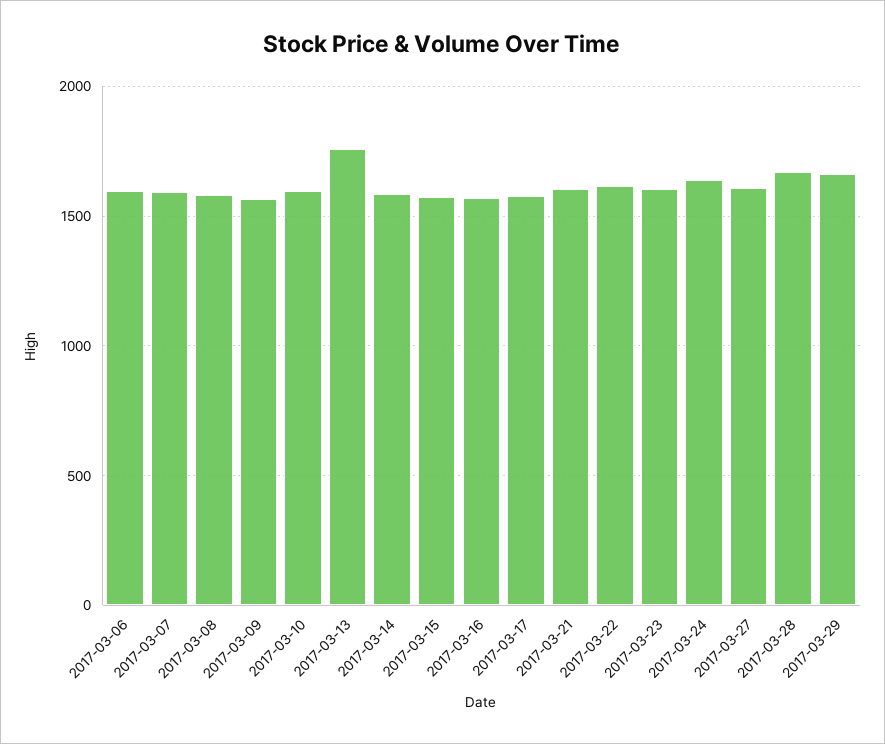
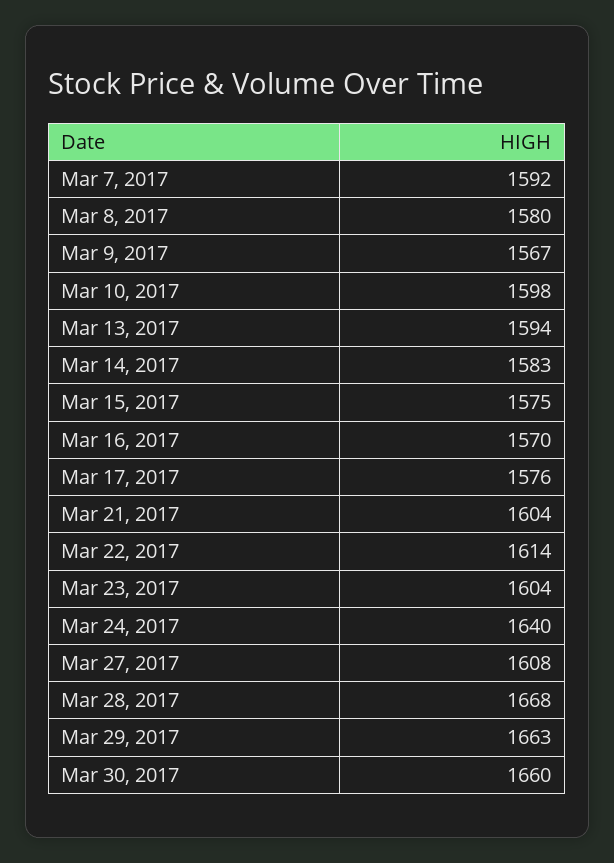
2017-03-06: 1600 -> none
2017-03-13: 1750 -> 1594
Mar 30, 2017: none -> 1660

